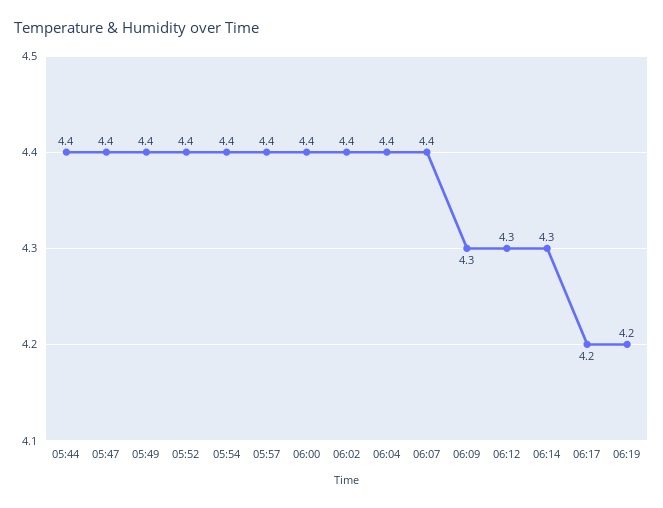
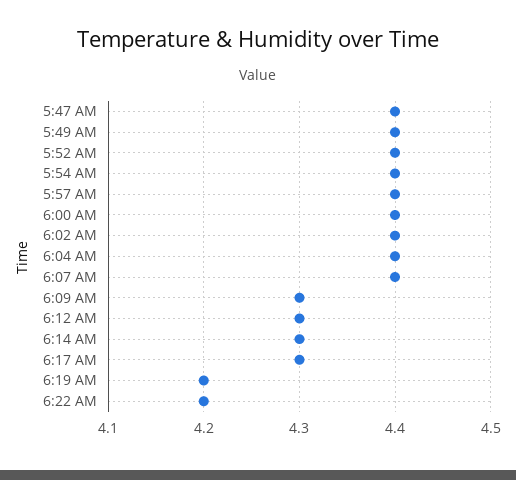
05:44: 4.4 -> none
06:17: 4.2 -> 4.3
6:22 AM: none -> 4.2

